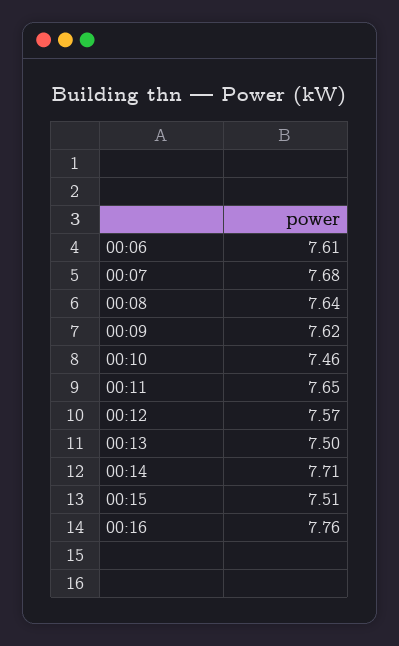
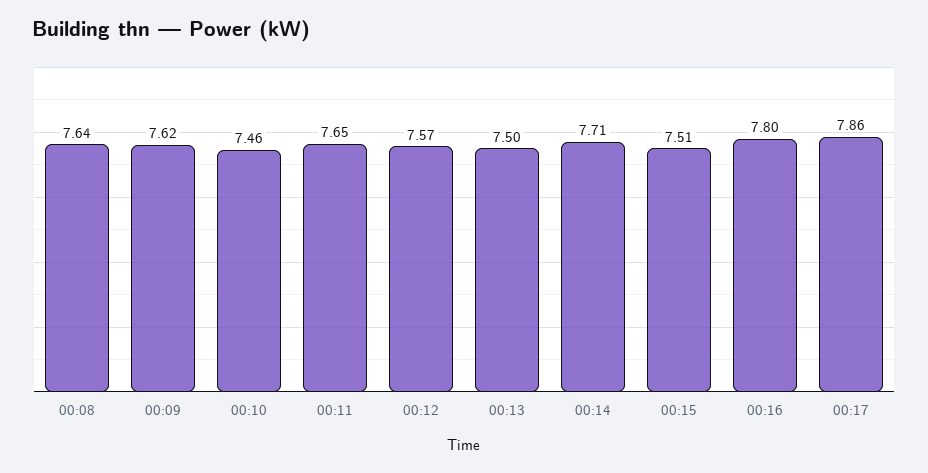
00:06: 7.61 -> none
00:07: 7.68 -> none
00:16: 7.76 -> 7.8
00:17: none -> 7.86

